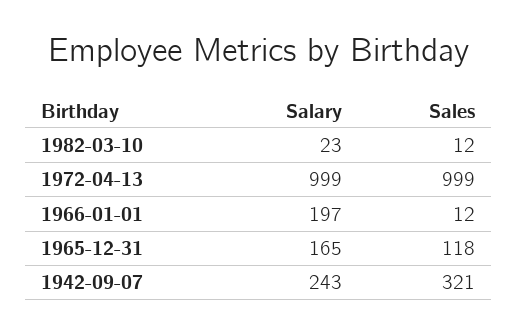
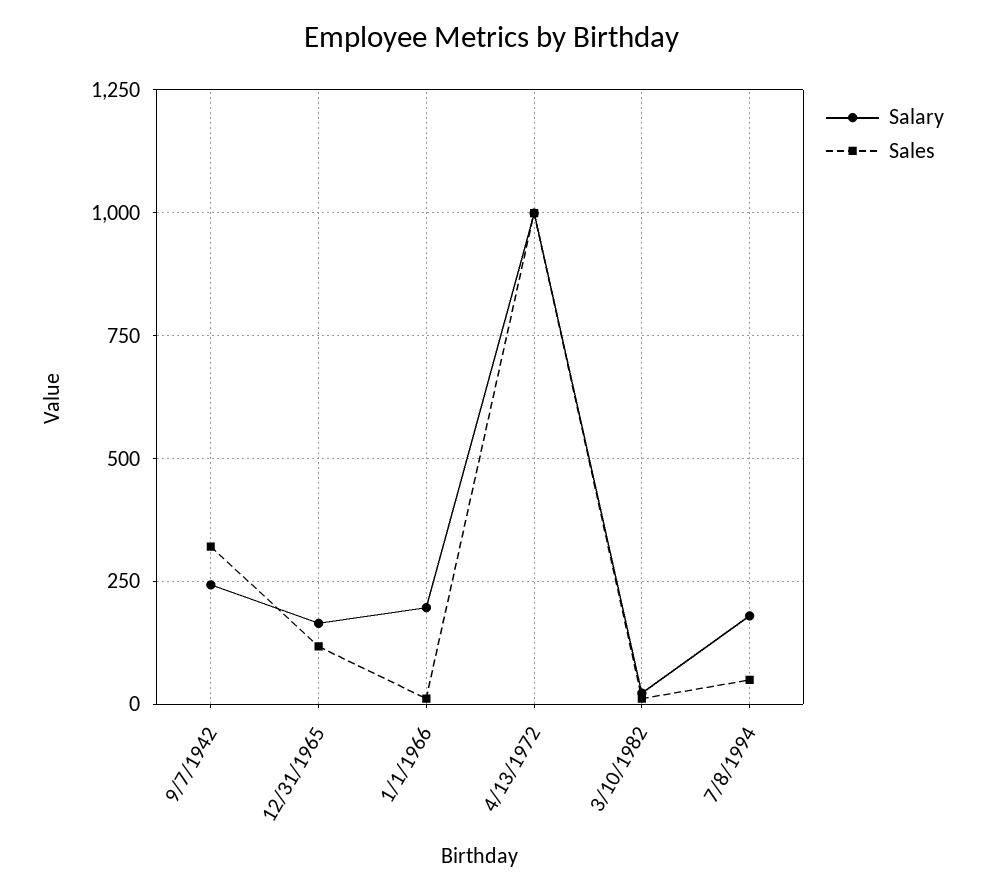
Salary, 7/8/1994: none -> 175
Sales, 7/8/1994: none -> 50

